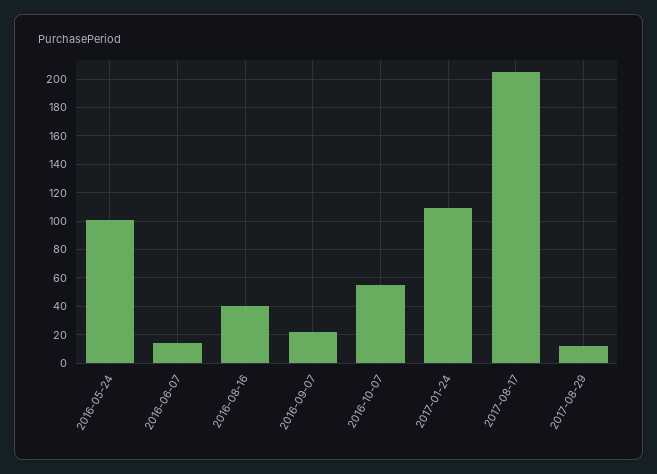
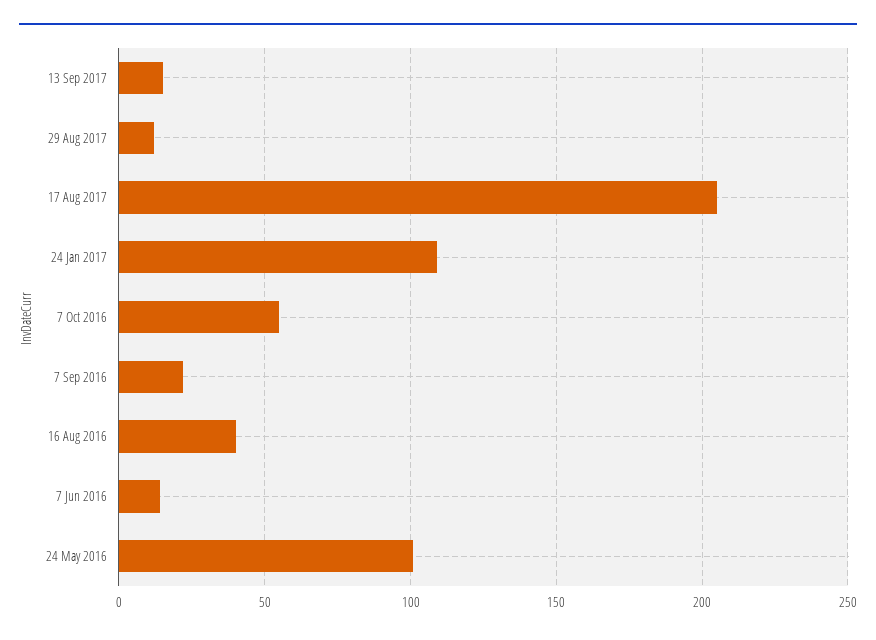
13 Sep 2017: none -> 15

